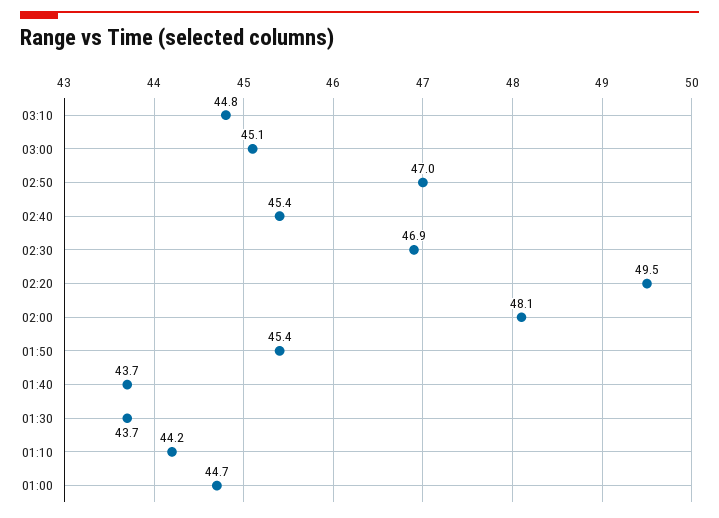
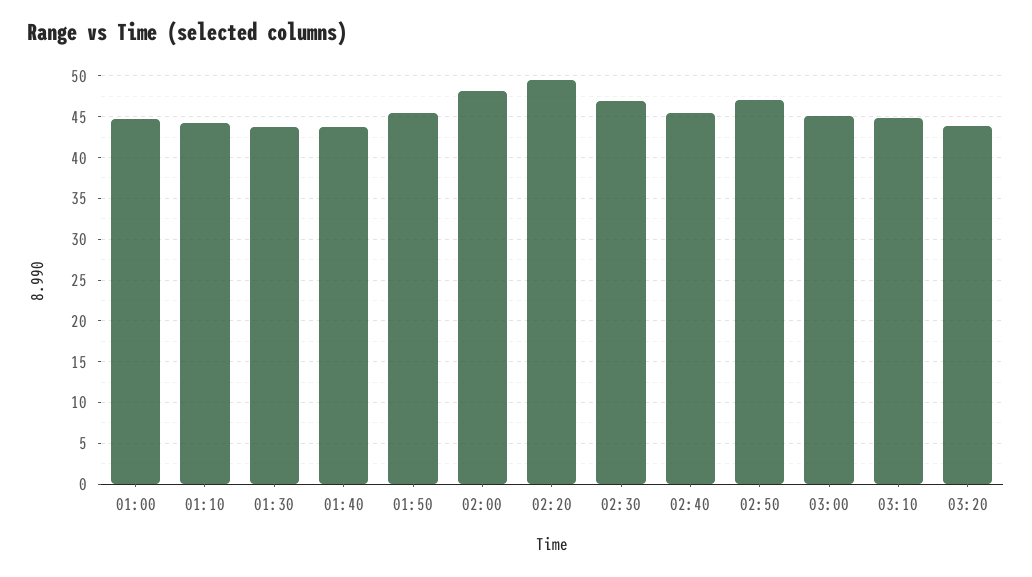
03:20: none -> 44

